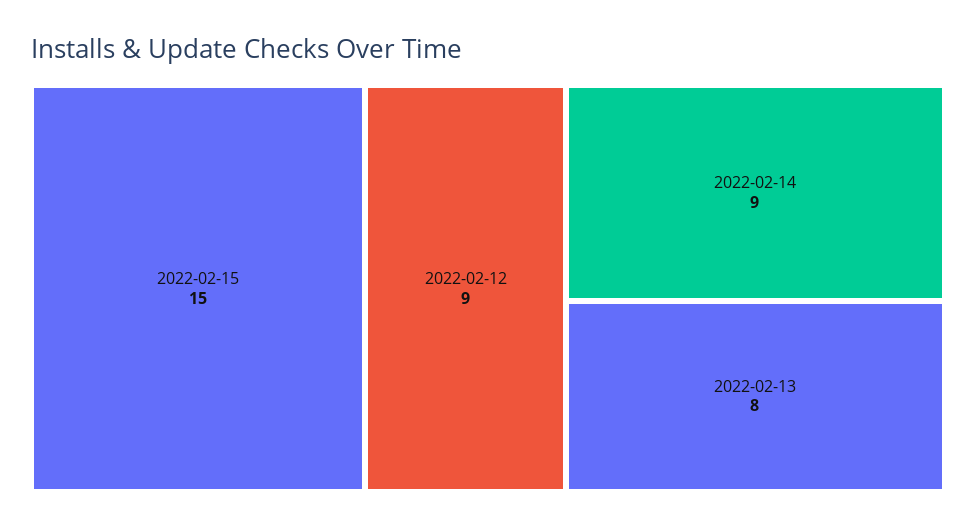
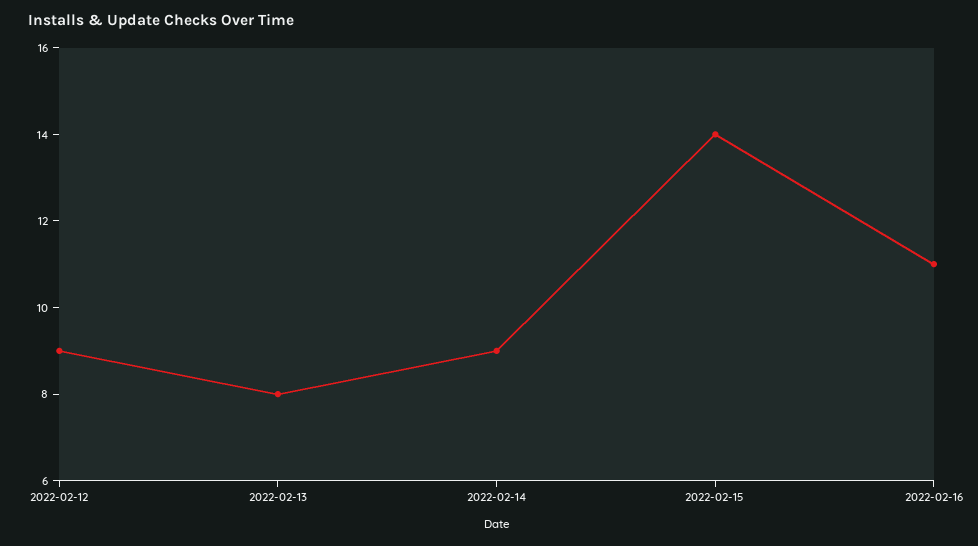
2022-02-15: 15 -> 14
2022-02-16: none -> 11

